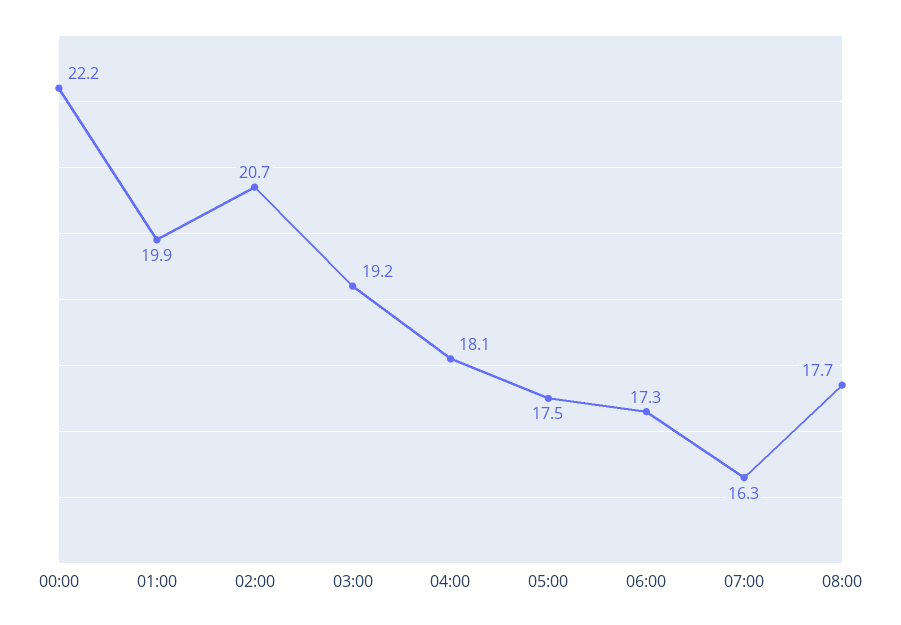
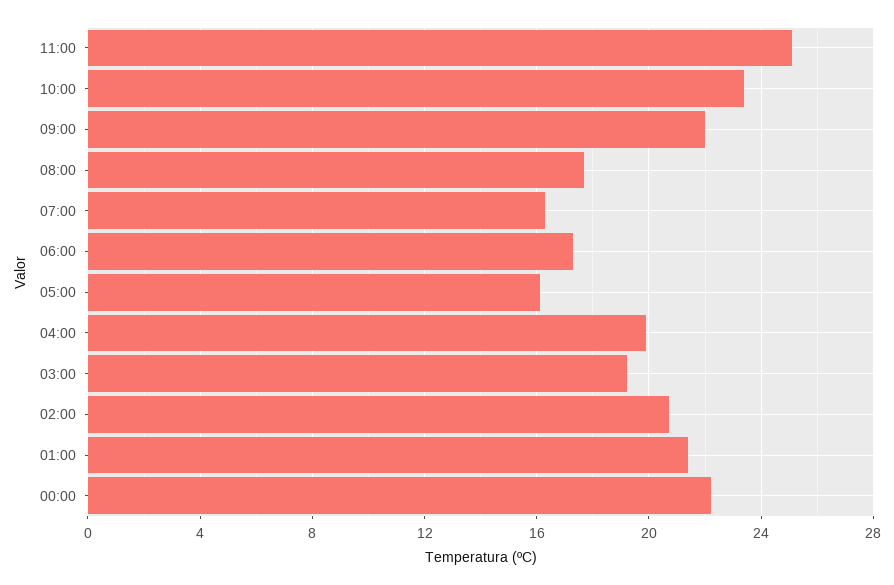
01:00: 19.9 -> 21.5
04:00: 18.1 -> 20
05:00: 17.5 -> 16
11:00: none -> 25
10:00: none -> 23.5
09:00: none -> 22

